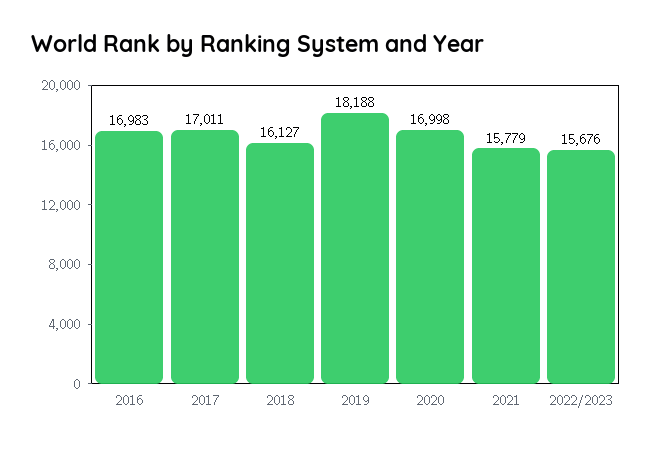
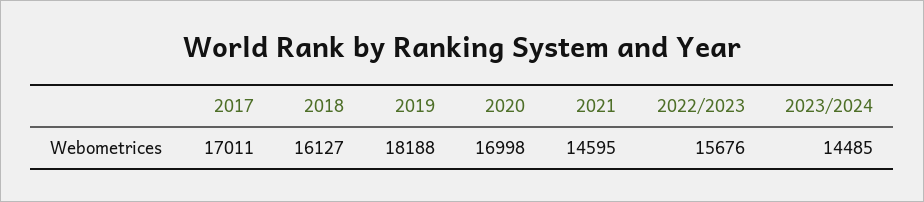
2016: 16983 -> none
2021: 15779 -> 14595
2023/2024: none -> 14485

